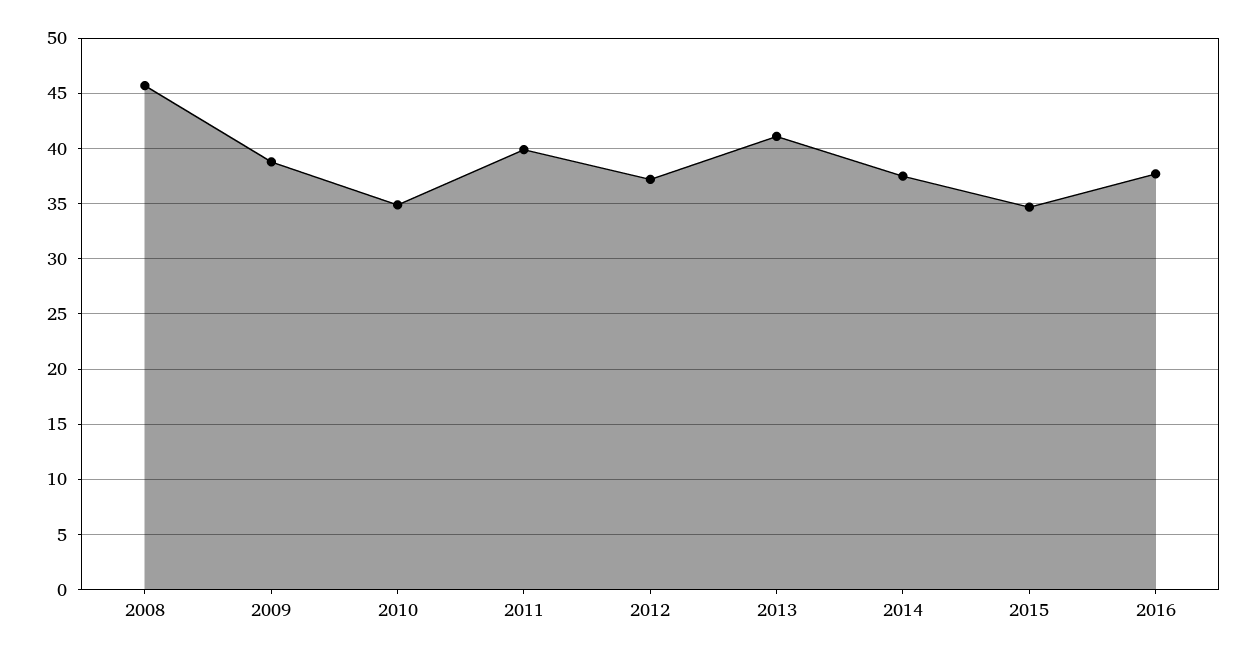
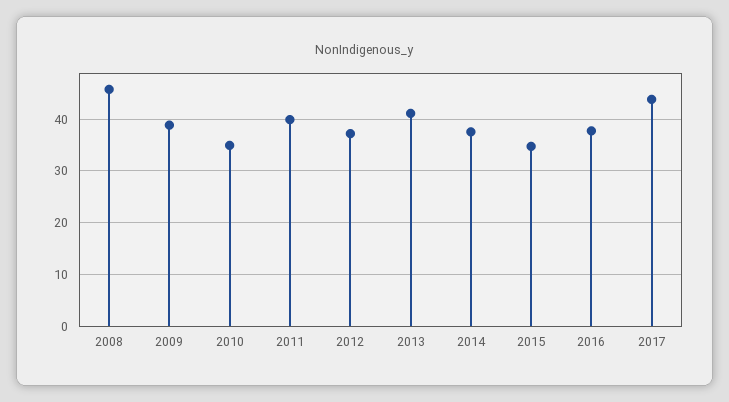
2017: none -> 44

